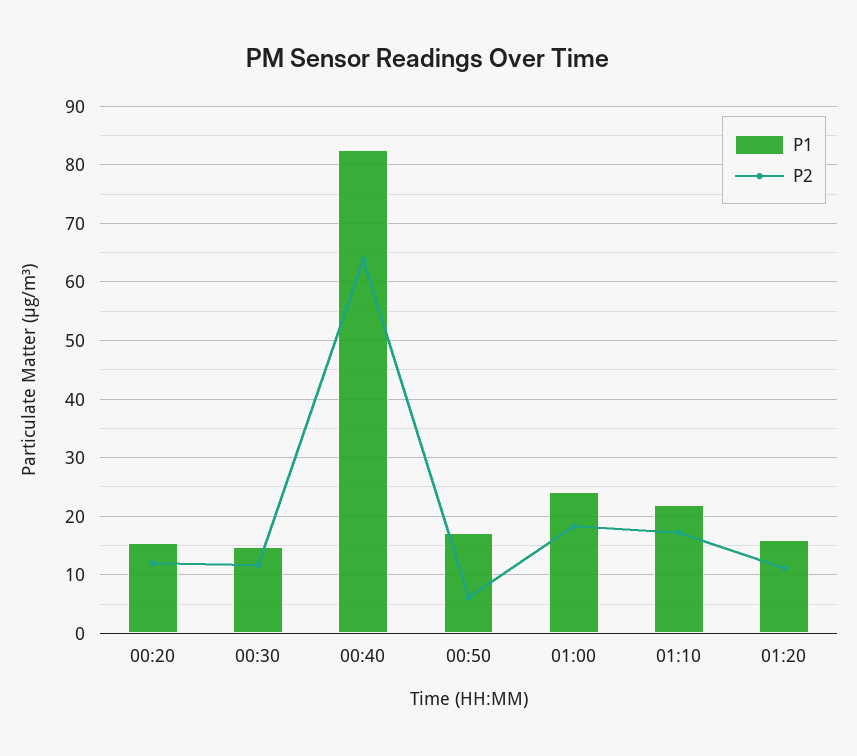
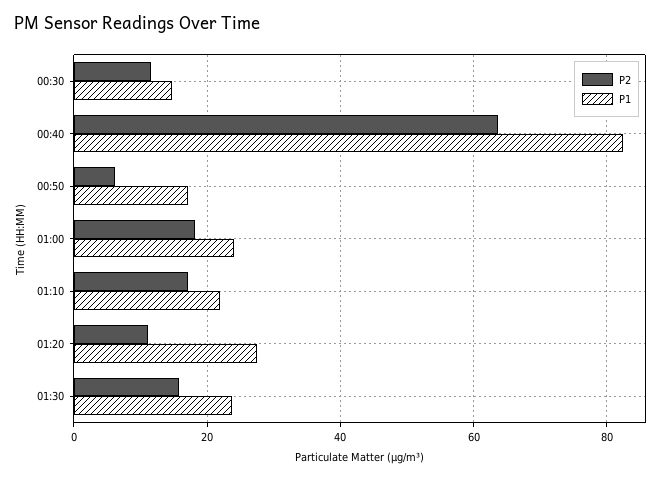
P1, 00:20: 16 -> none
P2, 00:20: 12 -> none
P1, 01:20: 16 -> 28
P2, 01:30: none -> 16
P1, 01:30: none -> 24

